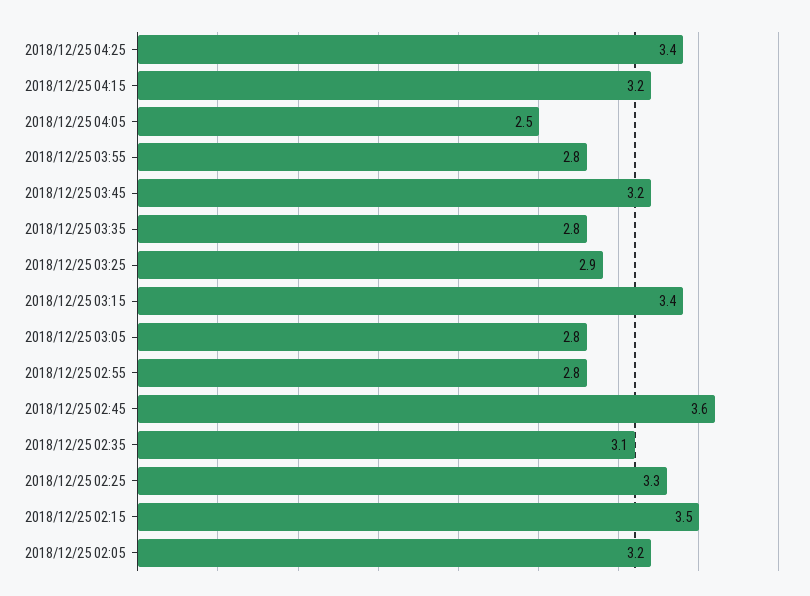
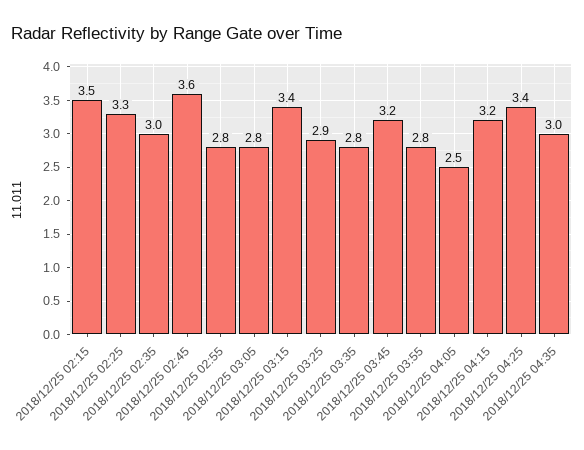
2018/12/25 02:35: 3.1 -> 3
2018/12/25 02:05: 3.2 -> none
2018/12/25 04:35: none -> 3

